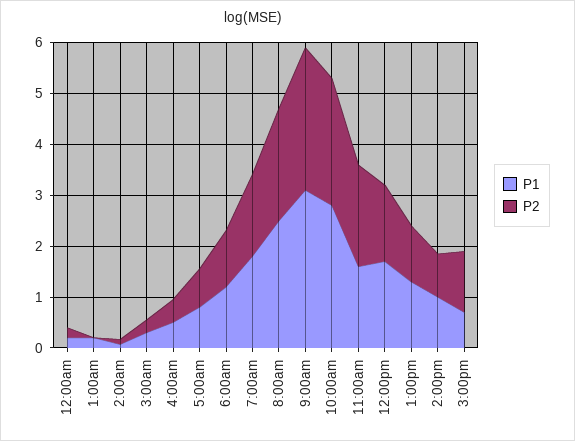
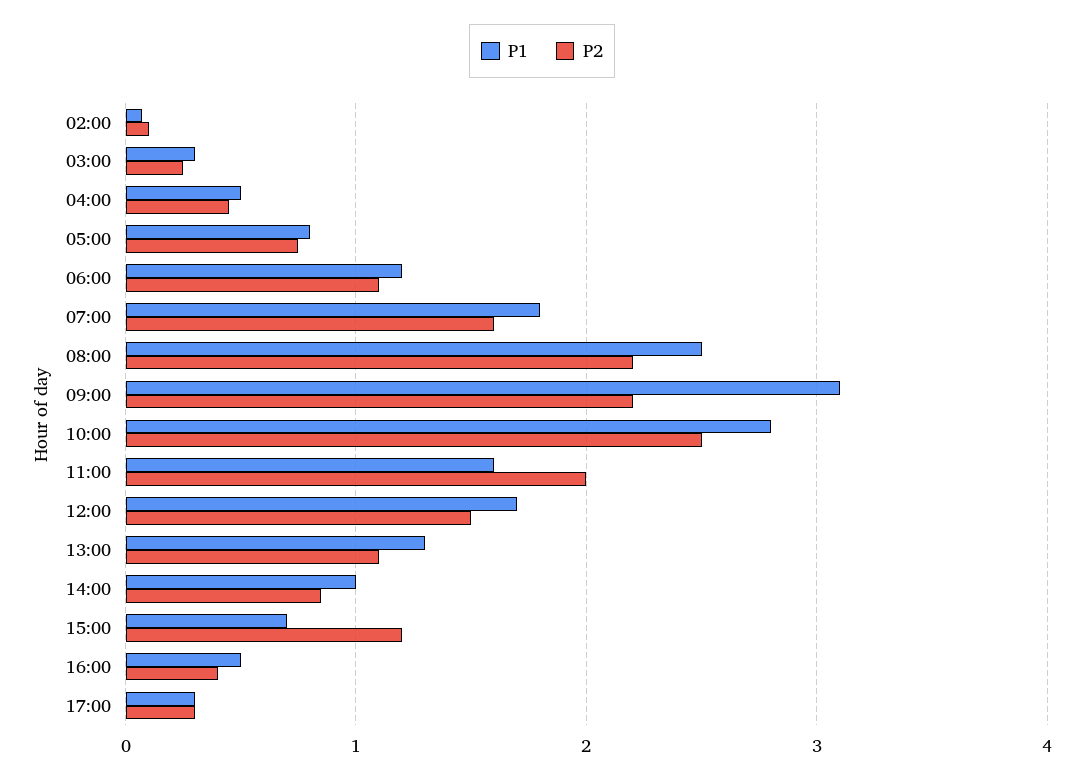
P1, 12:00am: 0.2 -> none
P2, 12:00am: 0.2 -> none
P1, 1:00am: 0.2 -> none
P2, 1:00am: 0 -> none
P2, 9:00am: 2.8 -> 2.2
P1, 16:00: none -> 0.5
P2, 16:00: none -> 0.4
P1, 17:00: none -> 0.3
P2, 17:00: none -> 0.3

